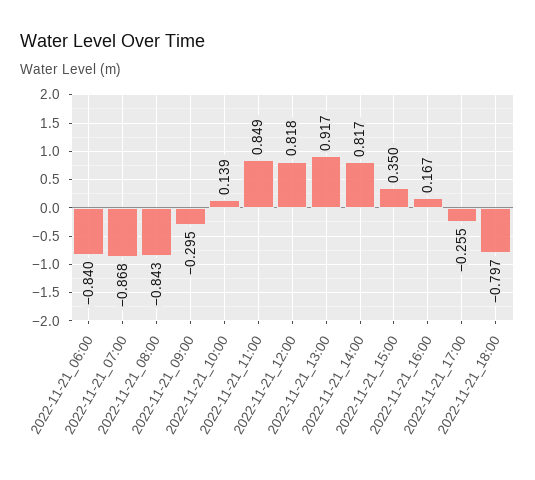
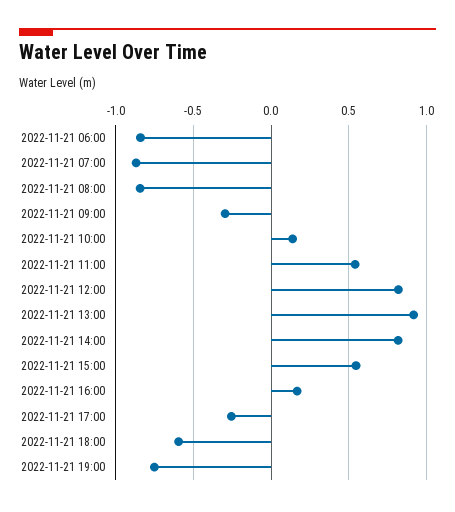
2022-11-21_11:00: 0.849 -> 0.55
2022-11-21_15:00: 0.35 -> 0.55
2022-11-21_18:00: -0.797 -> -0.6
2022-11-21 19:00: none -> -0.75

